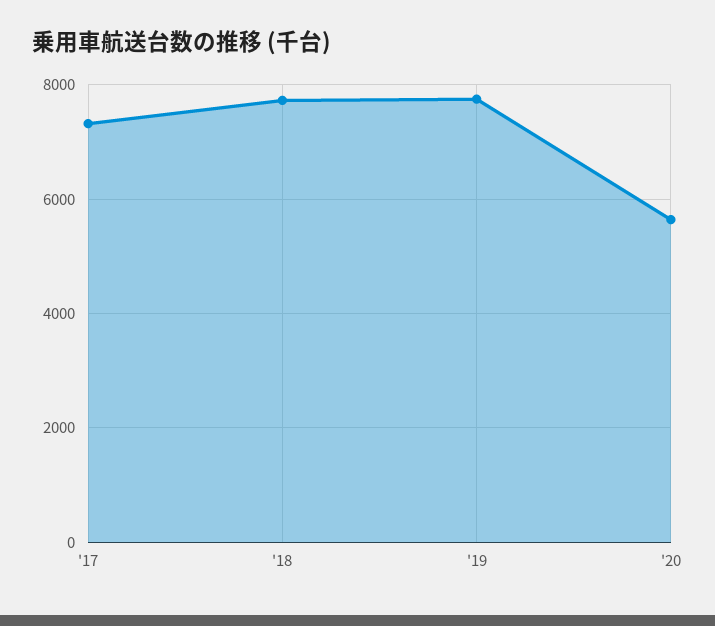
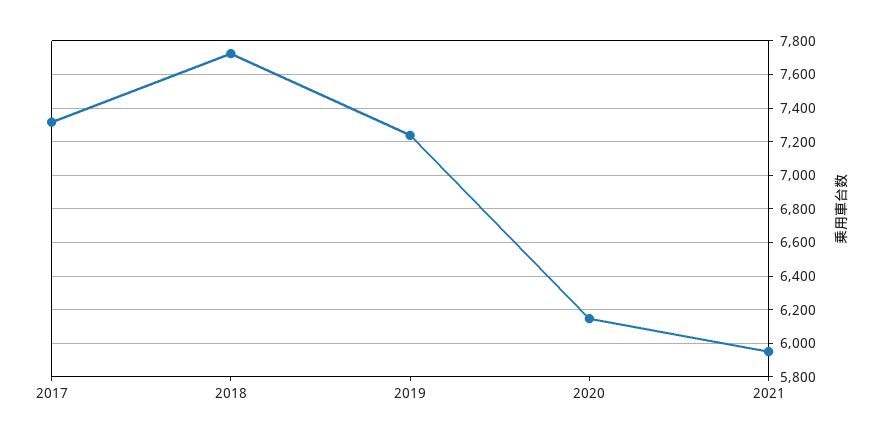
'19: 7800 -> 7250
'20: 5600 -> 6150
2021: none -> 5950

